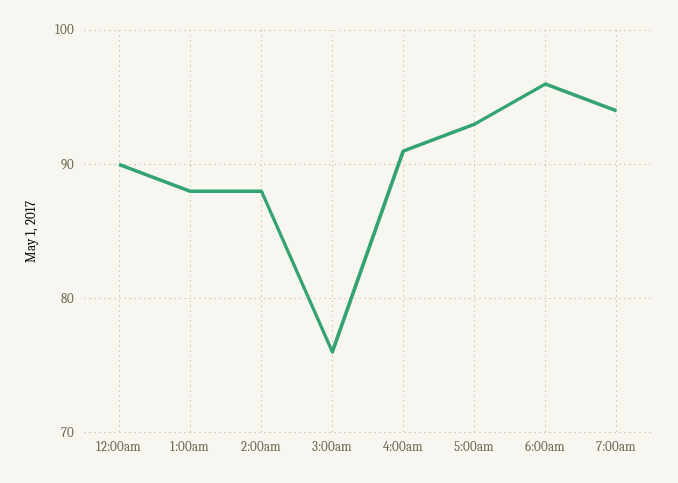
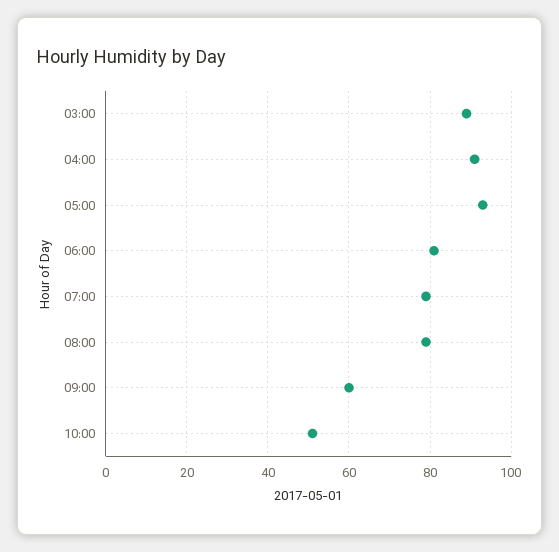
12:00am: 90 -> none
1:00am: 88 -> none
2:00am: 88 -> none
3:00am: 76 -> 90
6:00am: 96 -> 80
7:00am: 94 -> 80
08:00: none -> 80
09:00: none -> 60
10:00: none -> 50

